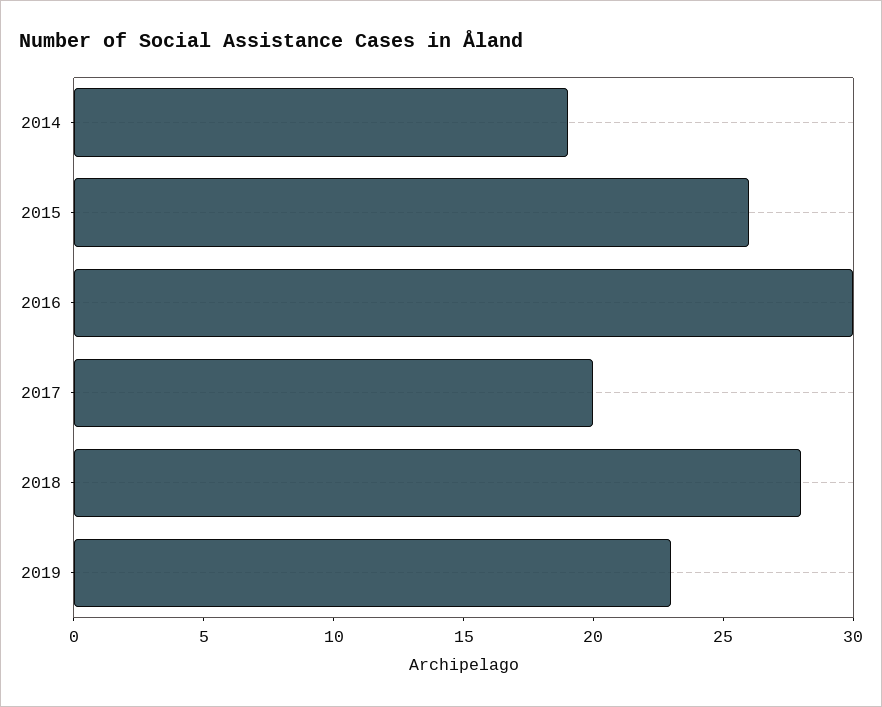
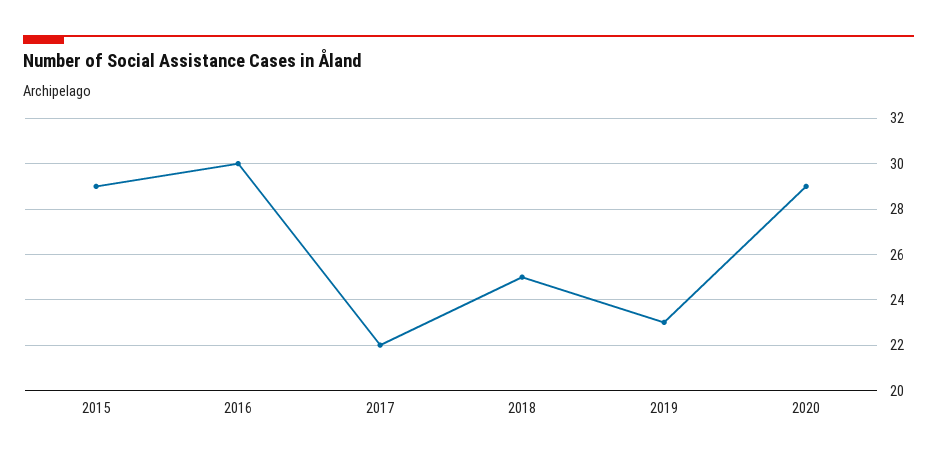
2014: 19 -> none
2015: 26 -> 29
2017: 20 -> 22
2018: 28 -> 25
2020: none -> 29

